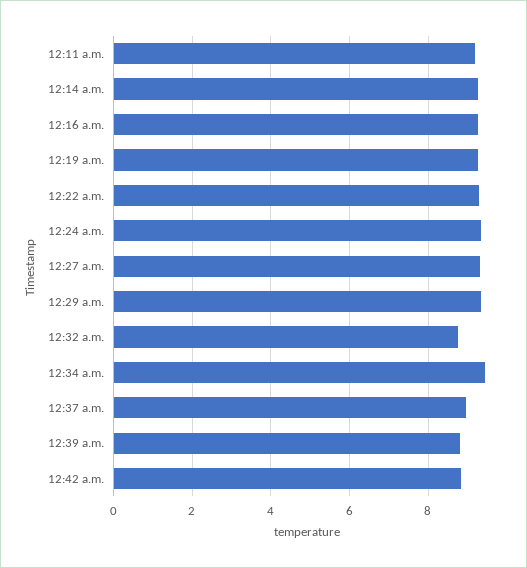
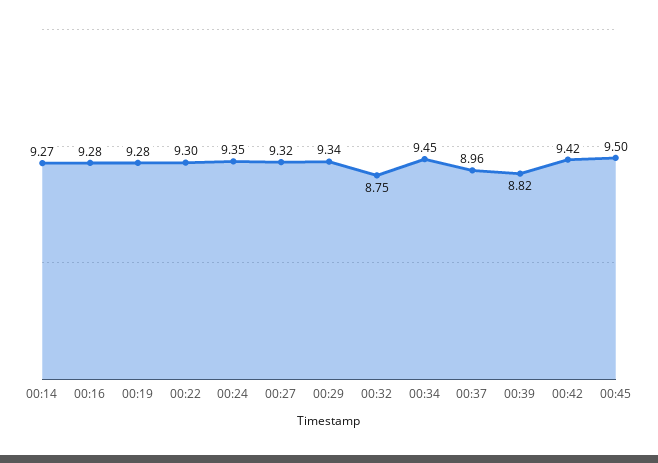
12:11 a.m.: 9.2 -> none
12:42 a.m.: 8.8 -> 9.42
00:45: none -> 9.5

